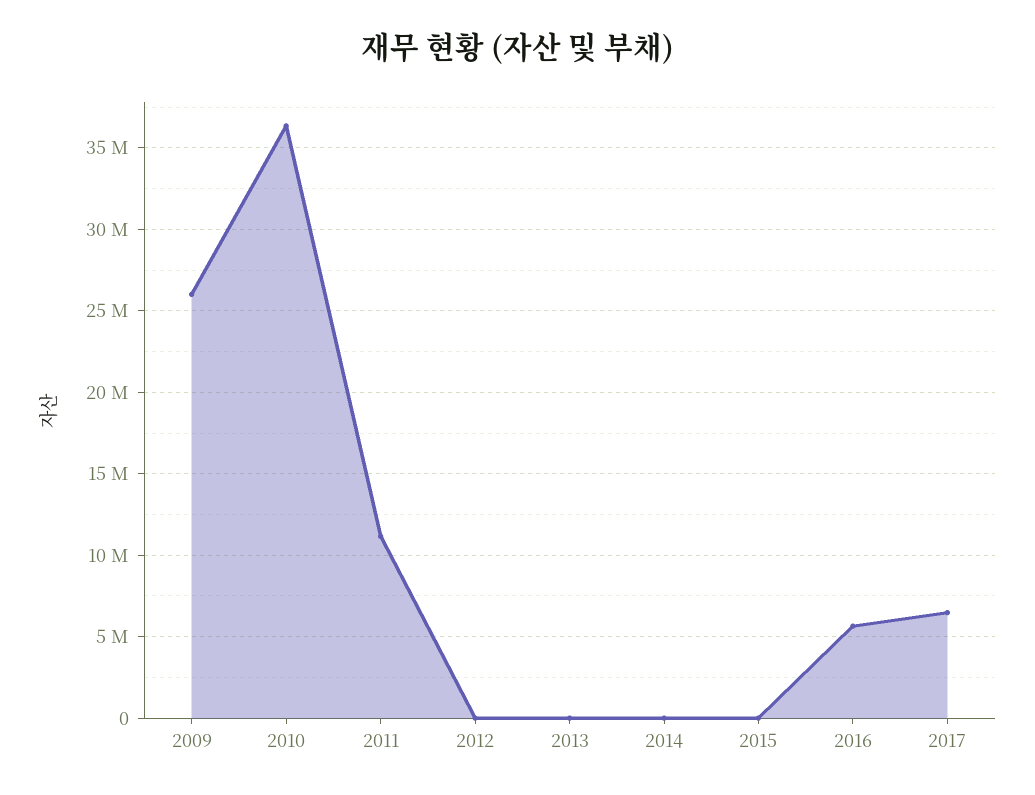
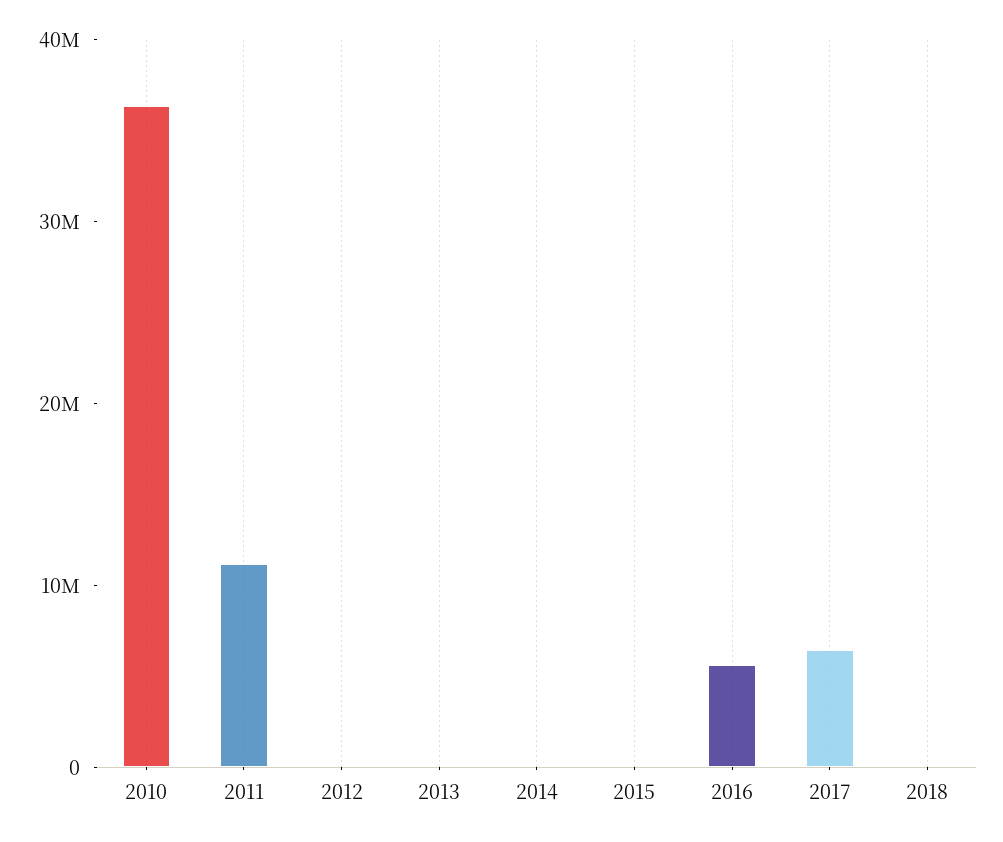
2009: 26000000 -> none
2018: none -> 0

